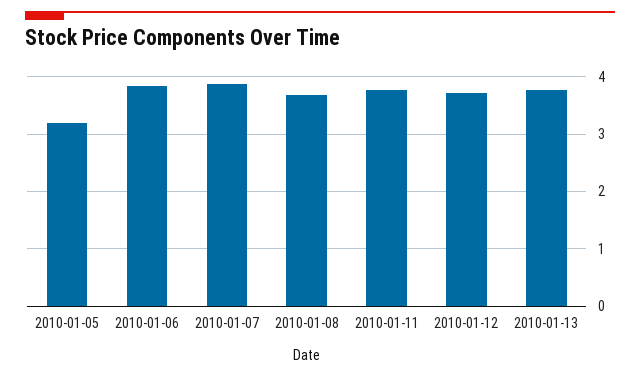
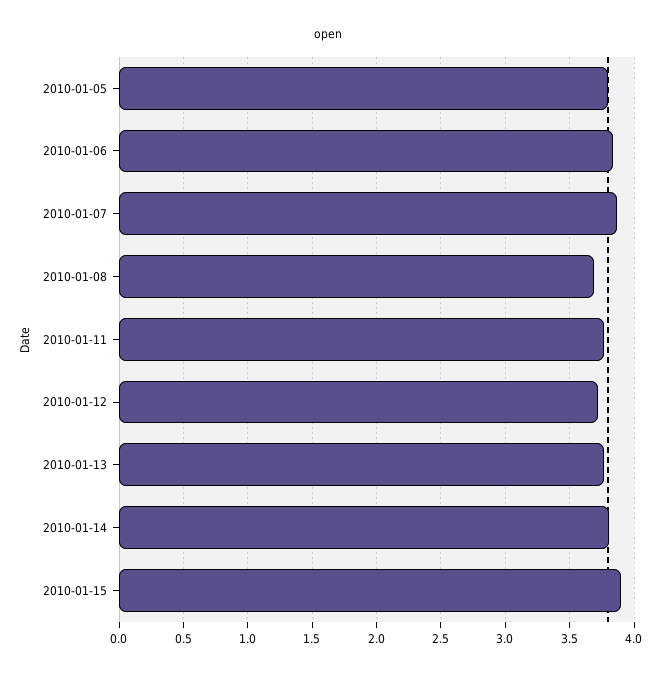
2010-01-05: 3.2 -> 3.8
2010-01-14: none -> 3.8
2010-01-15: none -> 3.9

